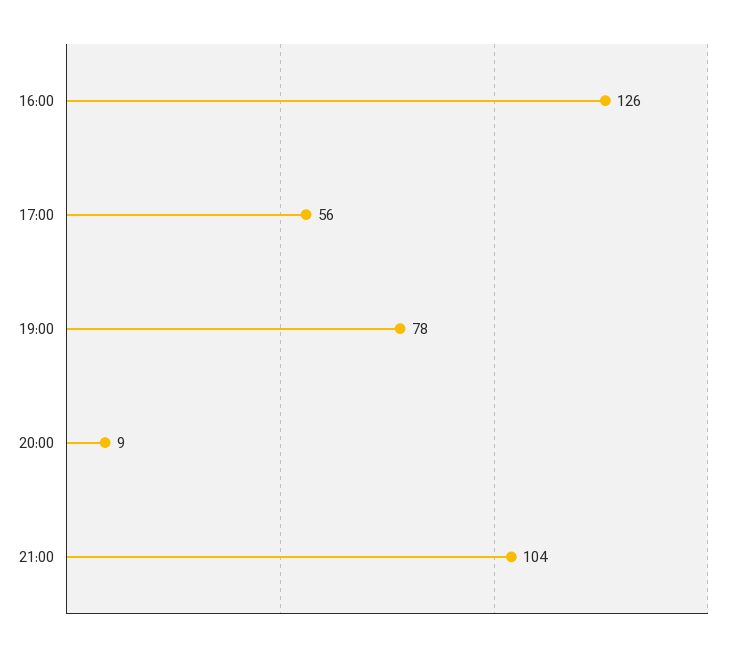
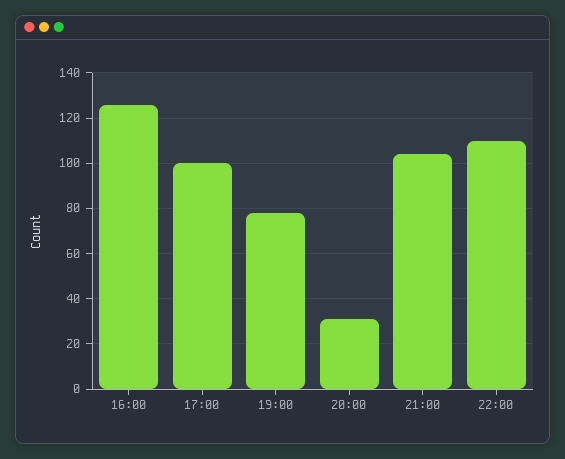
17:00: 56 -> 100
20:00: 9 -> 30
22:00: none -> 110

